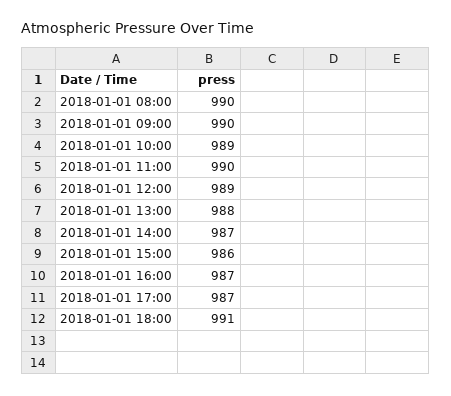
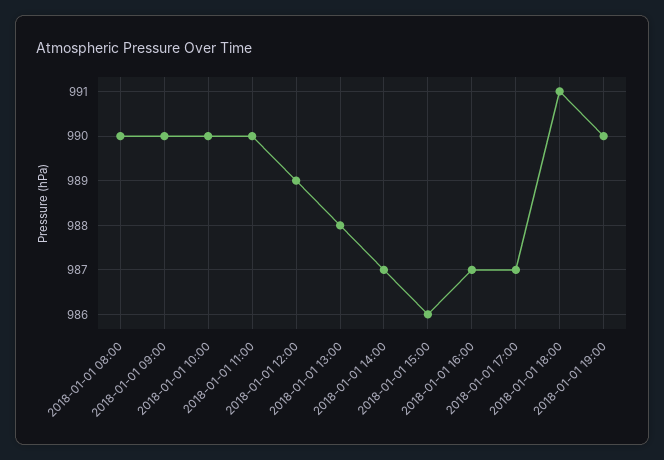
2018-01-01 10:00: 989 -> 990
2018-01-01 19:00: none -> 990

